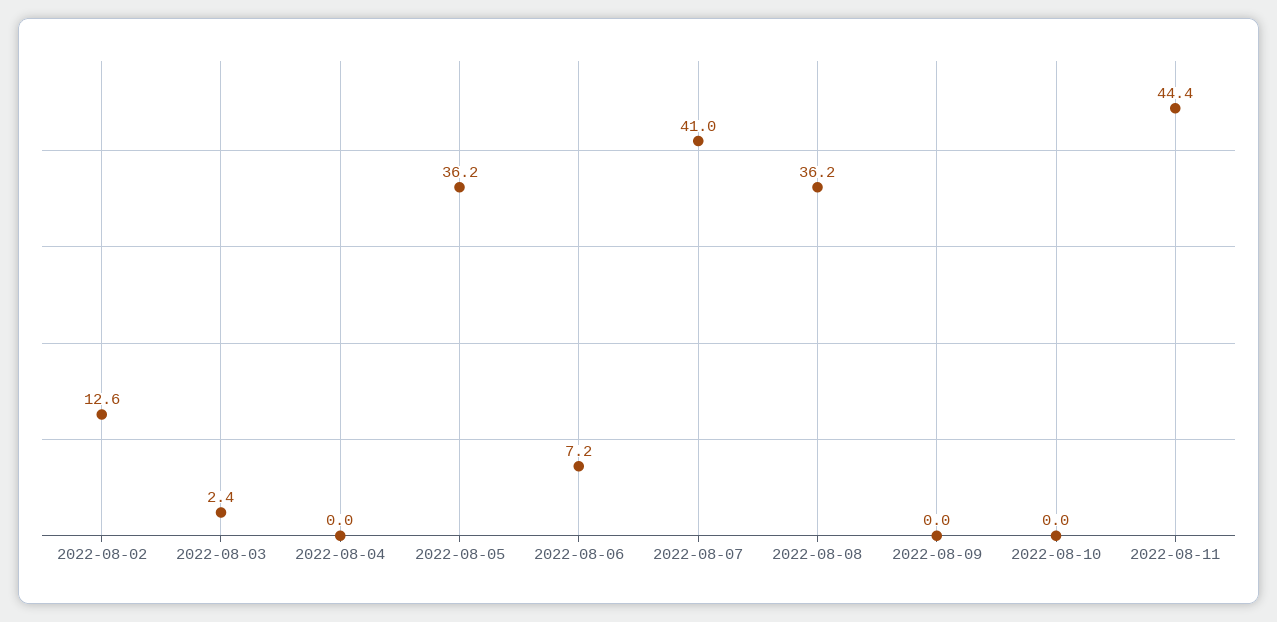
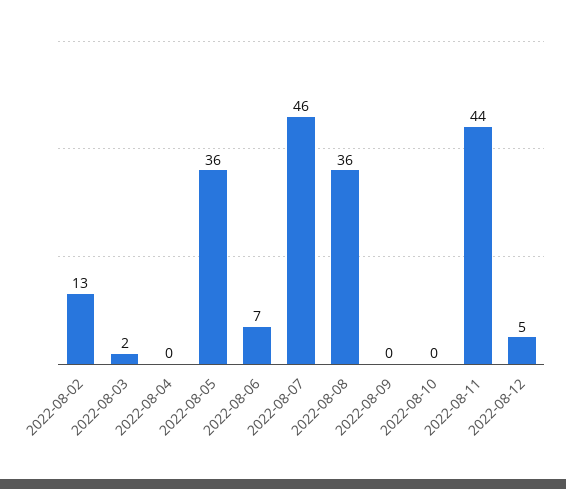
2022-08-07: 41 -> 46
2022-08-12: none -> 5

